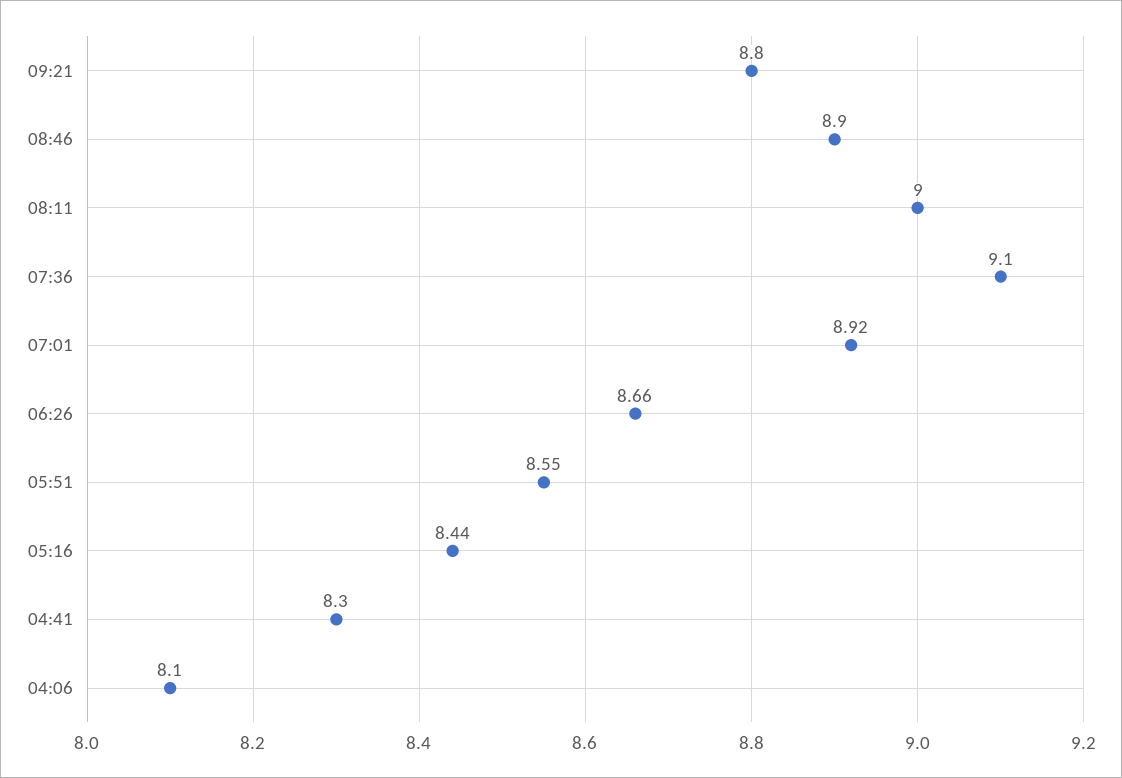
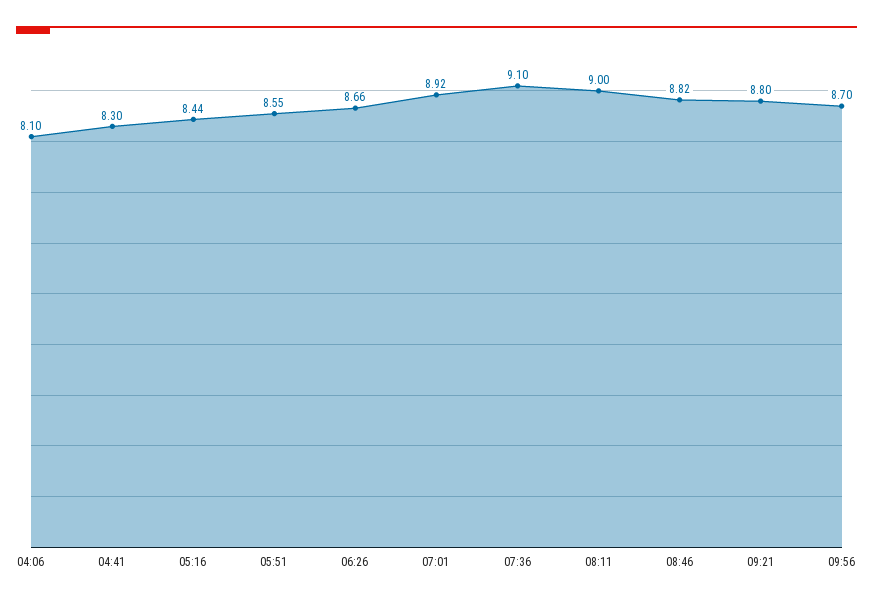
08:46: 8.9 -> 8.82
09:56: none -> 8.7

